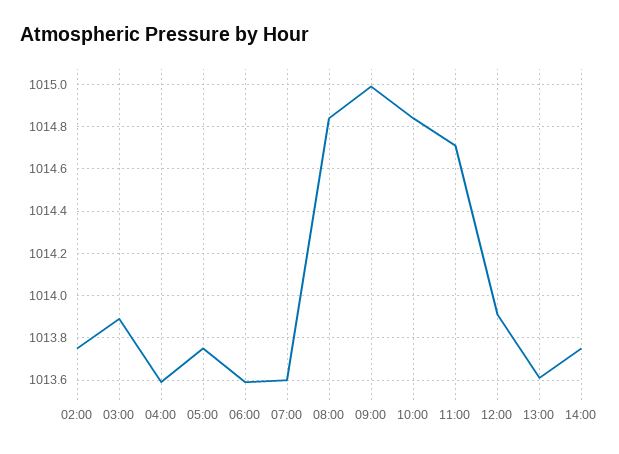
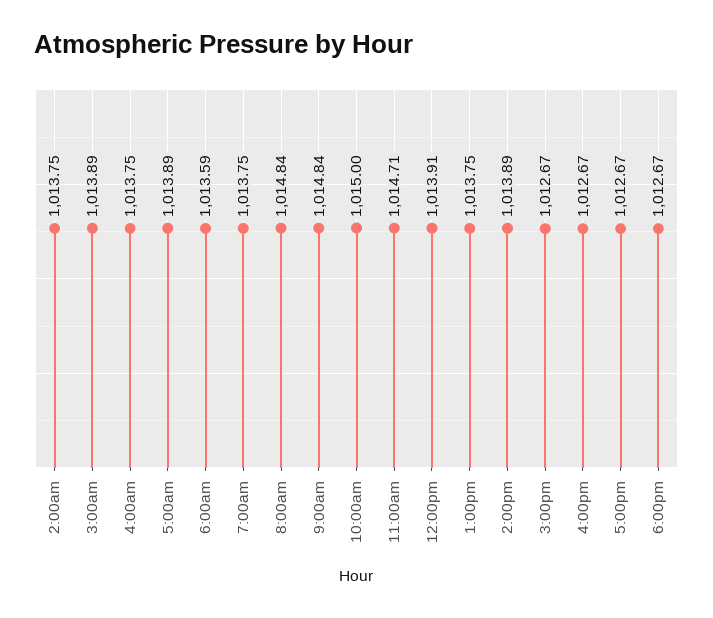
04:00: 1013.6 -> 1013.75
05:00: 1013.75 -> 1013.89
07:00: 1013.6 -> 1013.75
09:00: 1015 -> 1014.84
10:00: 1014.85 -> 1015
13:00: 1013.6 -> 1013.75
14:00: 1013.75 -> 1013.89
3:00pm: none -> 1012.67
4:00pm: none -> 1012.67
5:00pm: none -> 1012.67
6:00pm: none -> 1012.67

